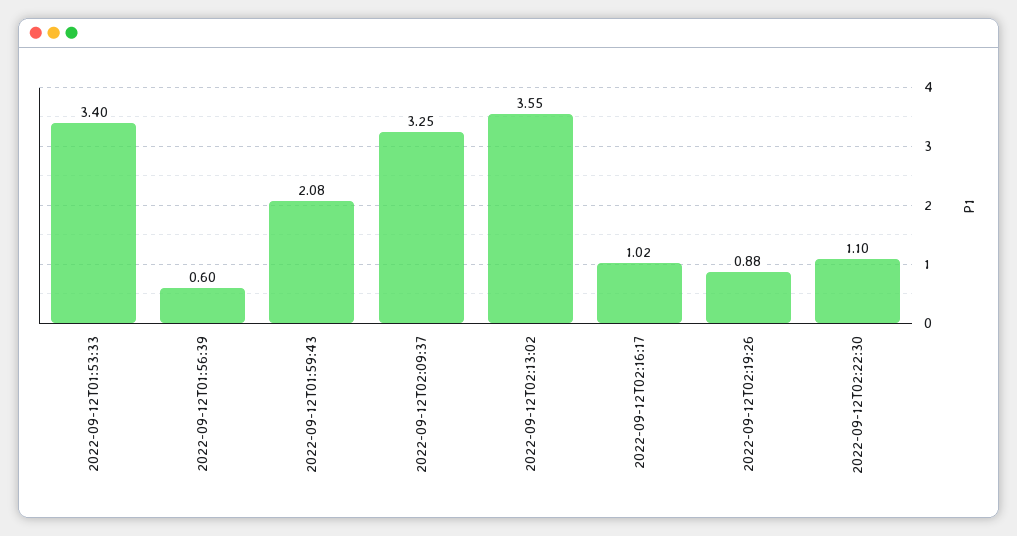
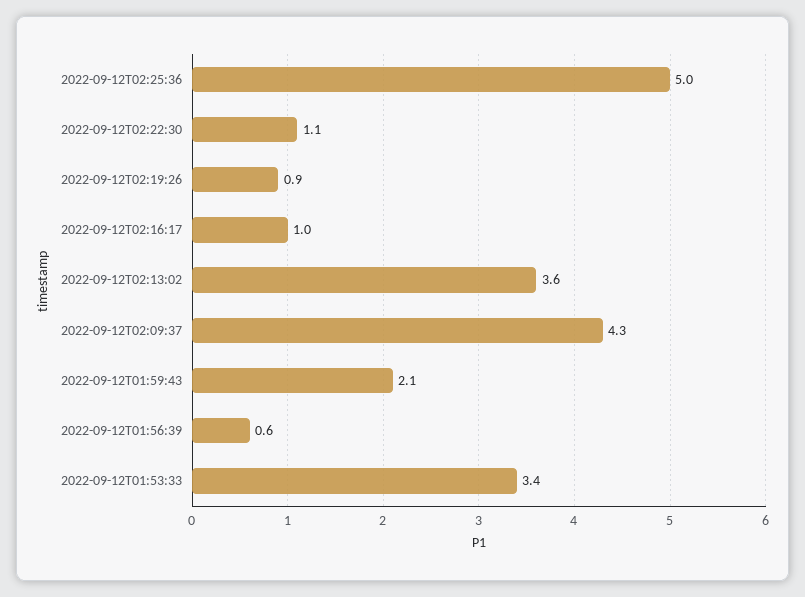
2022-09-12T02:09:37: 3.25 -> 4.3
2022-09-12T02:25:36: none -> 5

